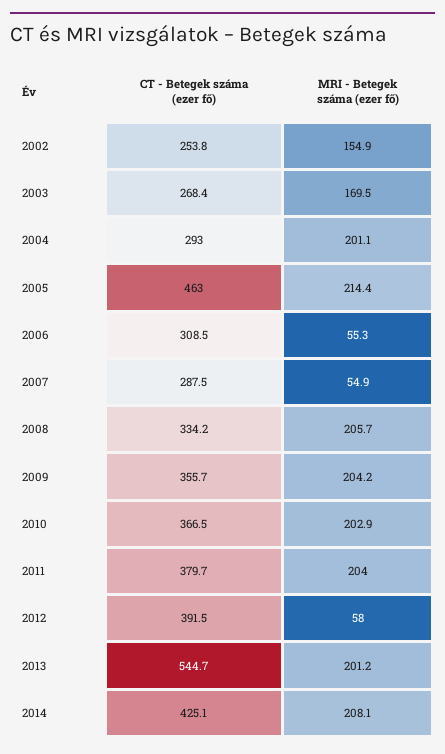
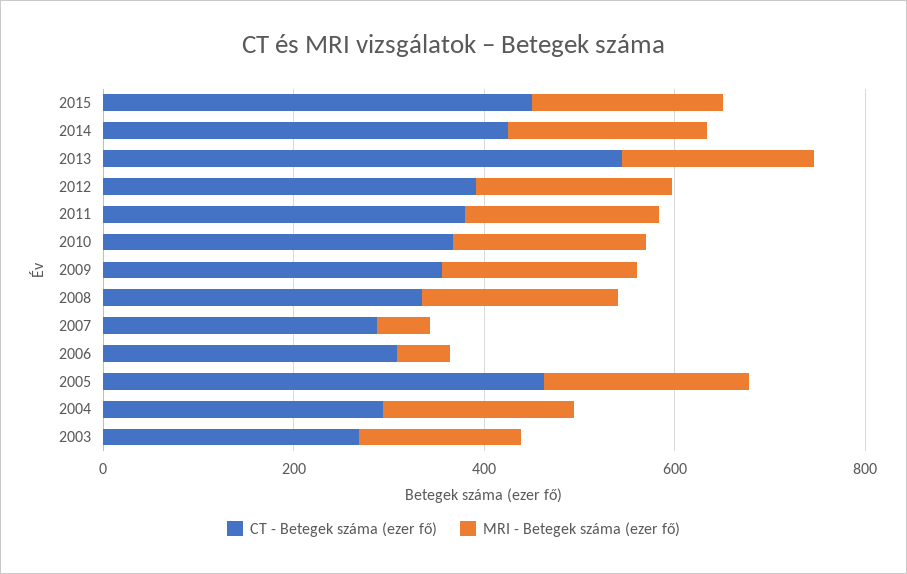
CT - Betegek száma (ezer fő), 2002: 253.8 -> none
MRI - Betegek száma (ezer fő), 2002: 154.9 -> none
MRI - Betegek száma (ezer fő), 2012: 58 -> 200
CT - Betegek száma (ezer fő), 2015: none -> 450
MRI - Betegek száma (ezer fő), 2015: none -> 200

